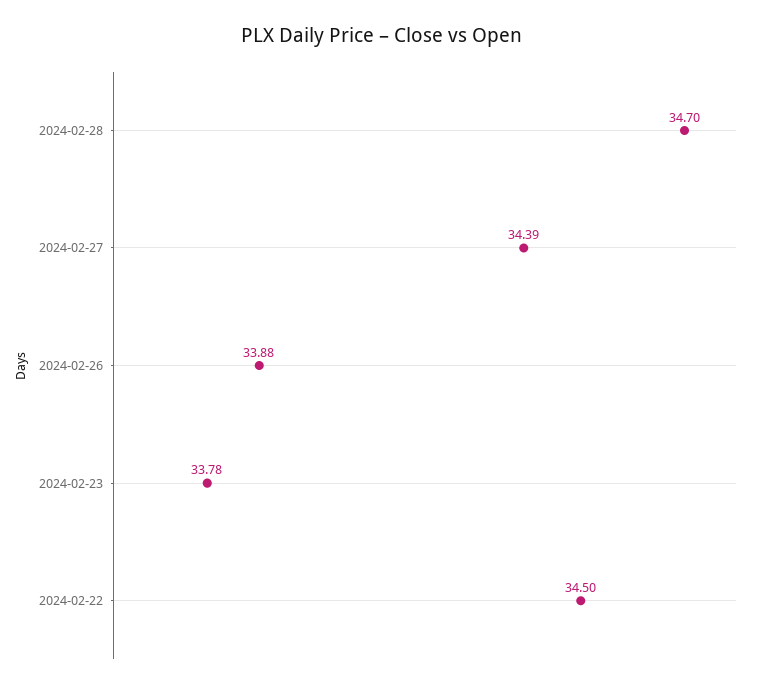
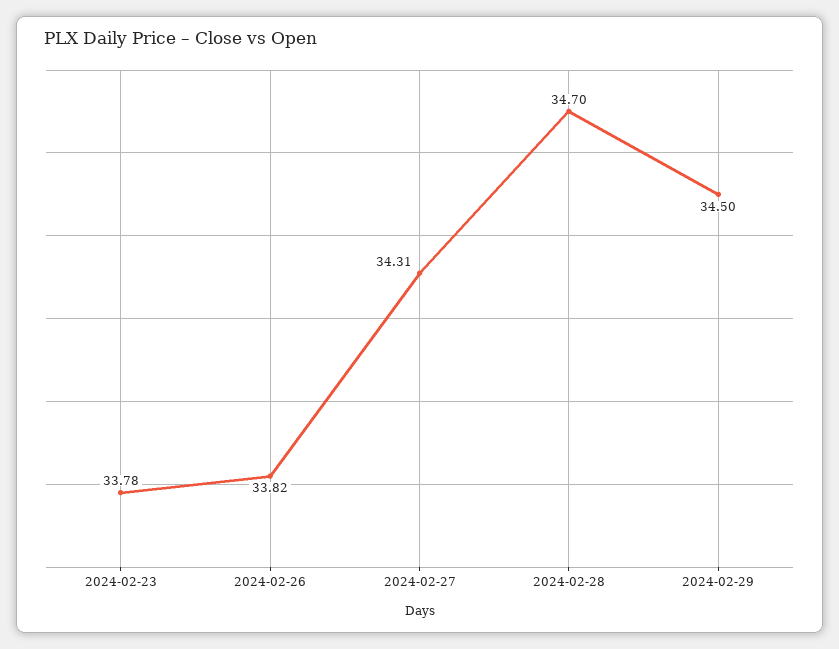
2024-02-27: 34.39 -> 34.31
2024-02-26: 33.88 -> 33.82
2024-02-22: 34.5 -> none
2024-02-29: none -> 34.5

